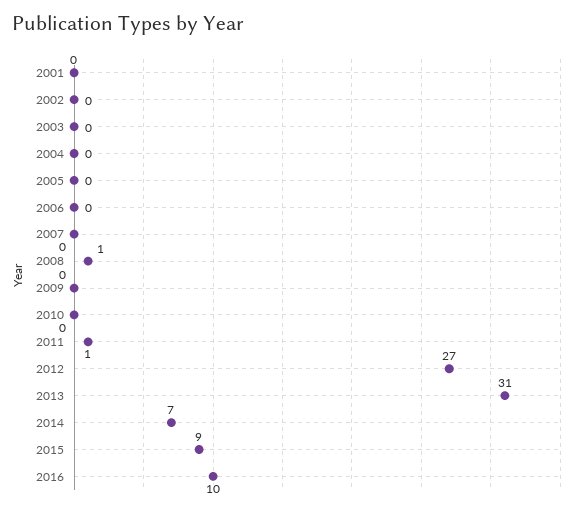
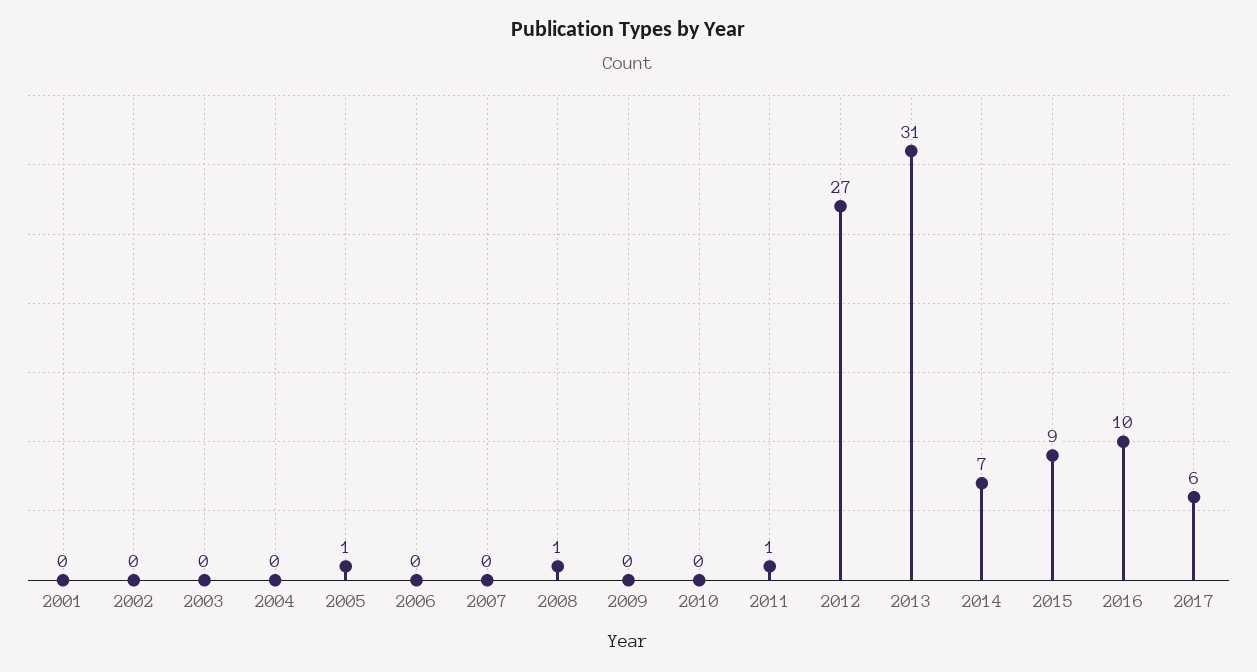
2005: 0 -> 1
2017: none -> 6

